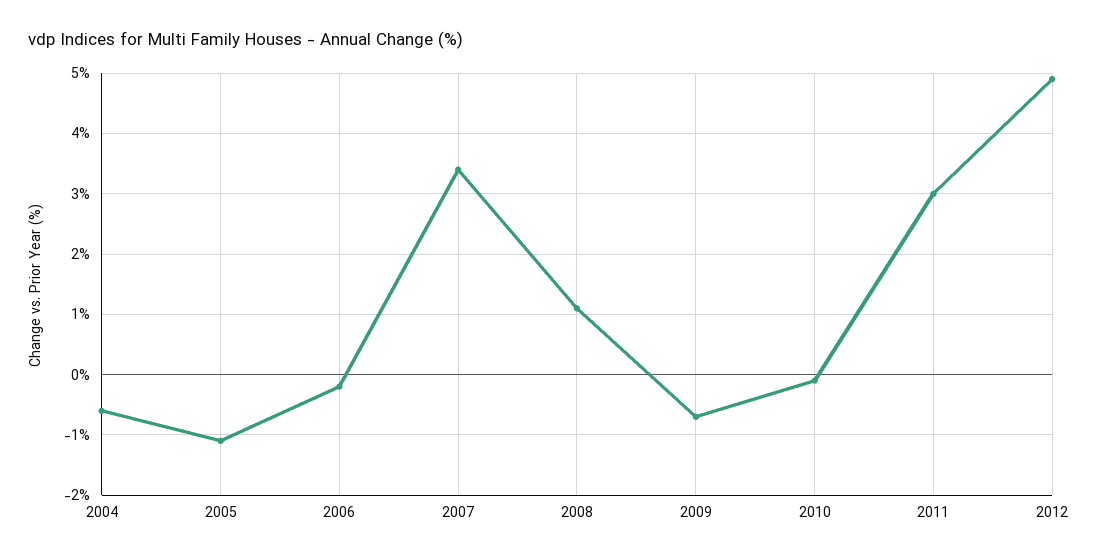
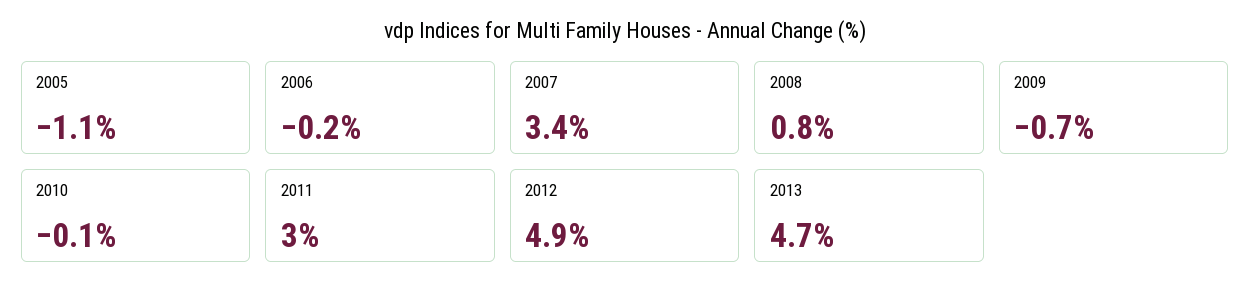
2004: -0.6 -> none
2008: 1.1 -> 0.8
2013: none -> 4.7

